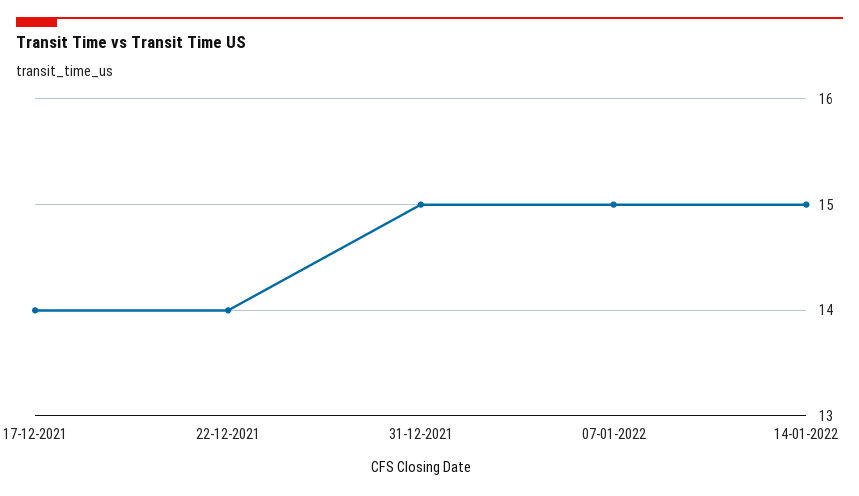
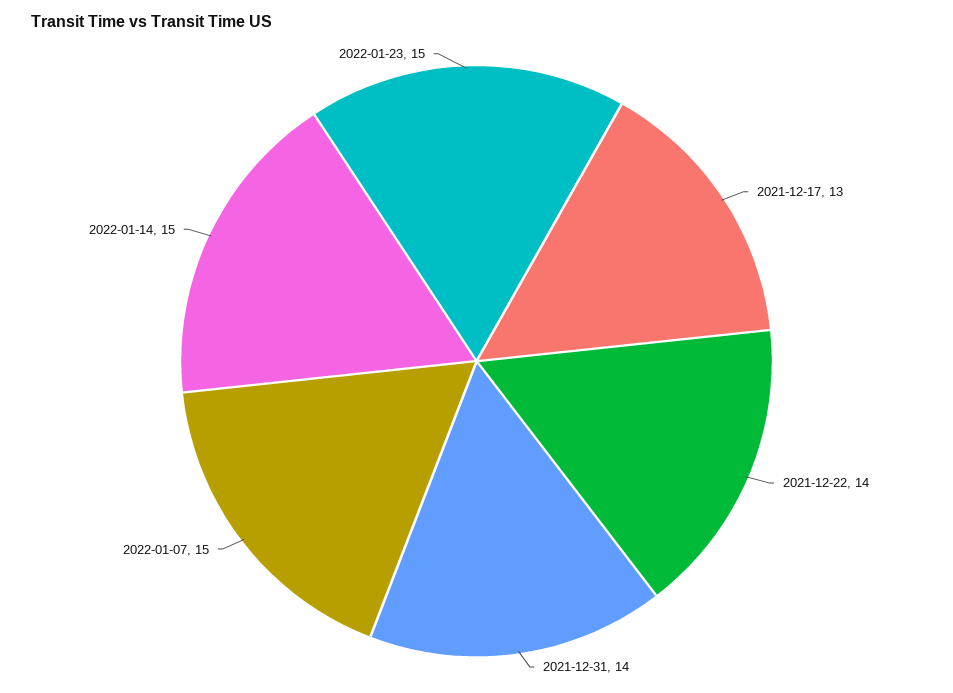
17-12-2021: 14 -> 13
31-12-2021: 15 -> 14
2022-01-23: none -> 15

